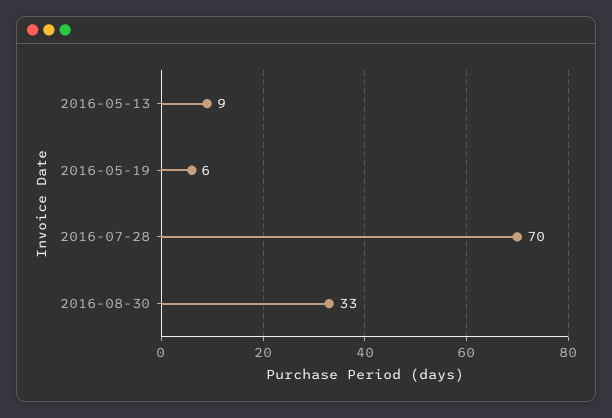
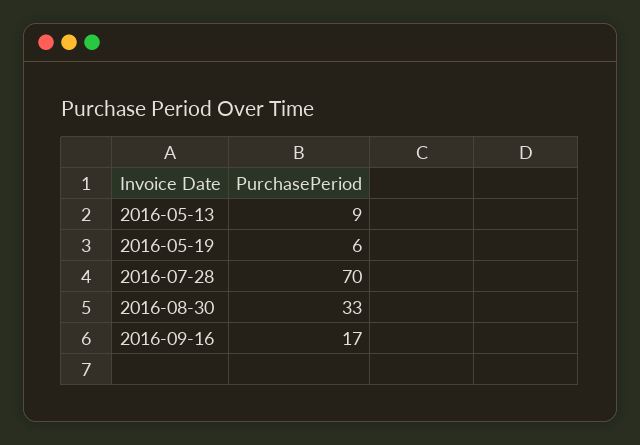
2016-09-16: none -> 17

